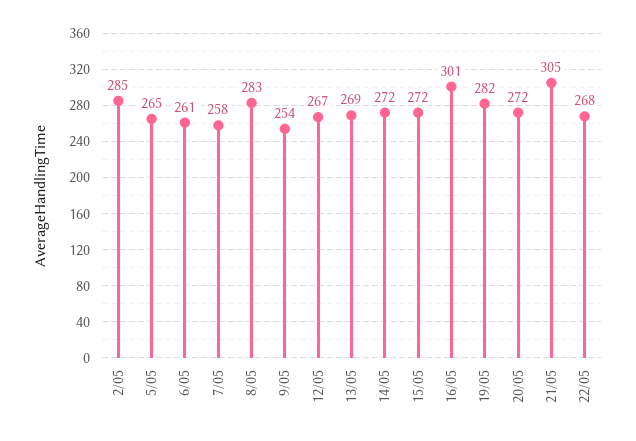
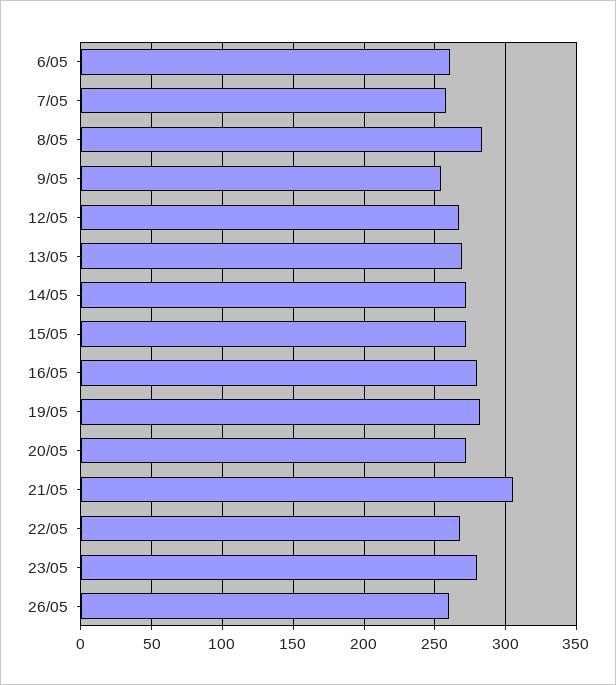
2/05: 285 -> none
5/05: 265 -> none
16/05: 301 -> 280
23/05: none -> 280
26/05: none -> 260

